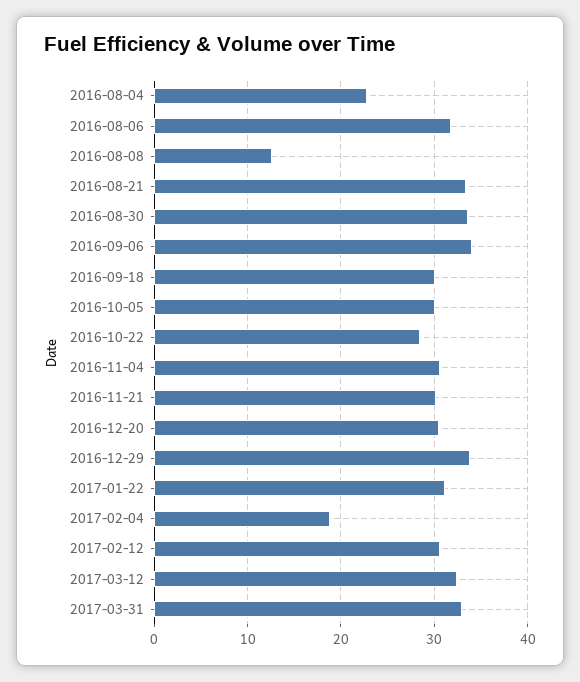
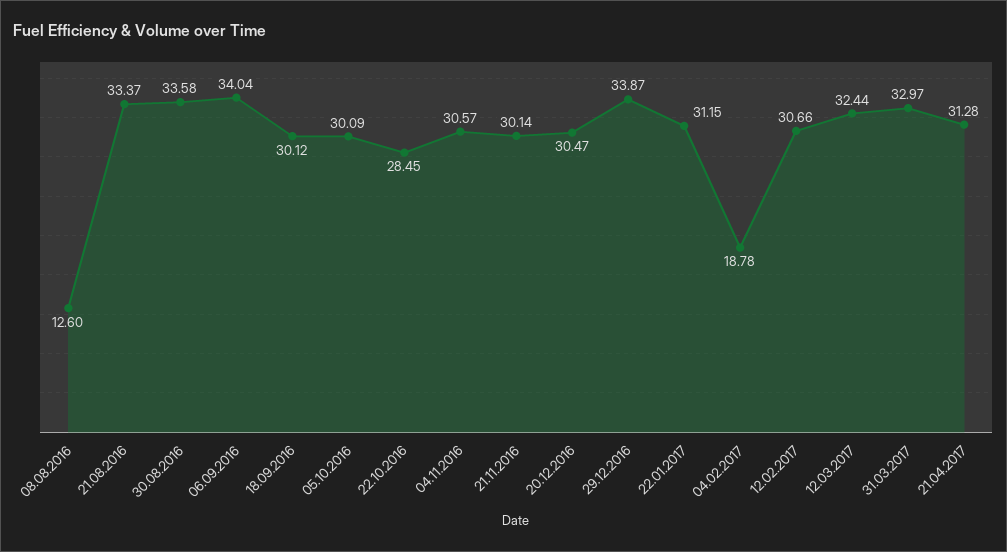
2016-08-04: 23 -> none
2016-08-06: 32 -> none
21.04.2017: none -> 31.28

